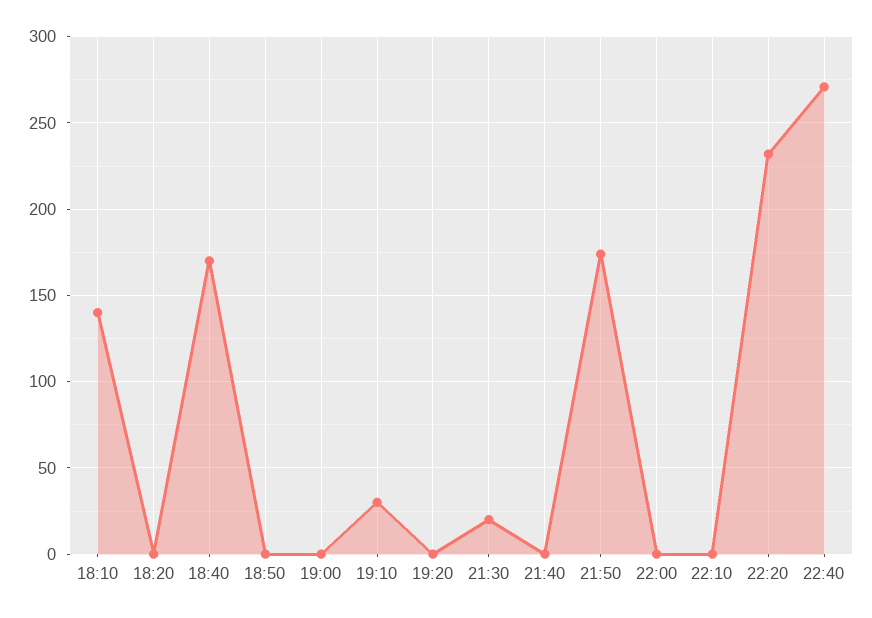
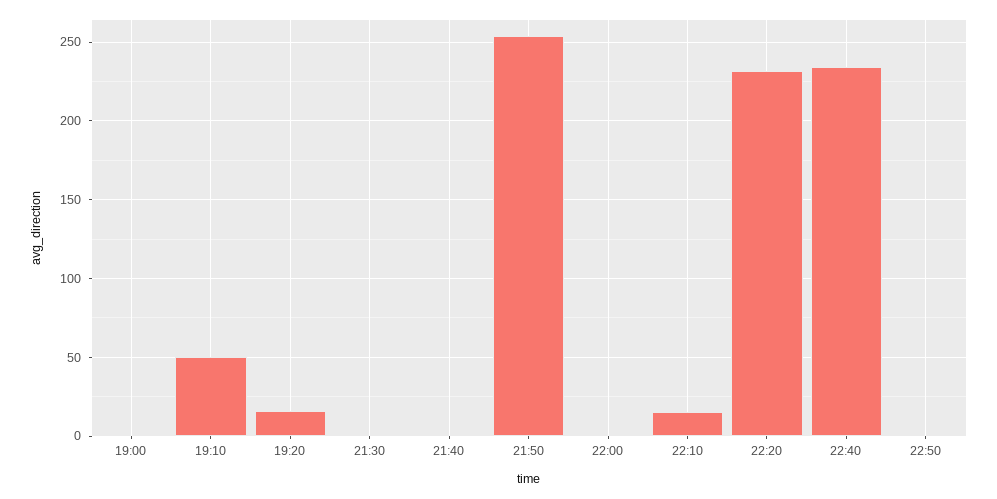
18:10: 140 -> none
18:20: 0 -> none
18:40: 170 -> none
18:50: 0 -> none
19:10: 30 -> 50
19:20: 0 -> 15
21:30: 20 -> 0
21:50: 175 -> 255
22:10: 0 -> 15
22:40: 270 -> 235
22:50: none -> 0

